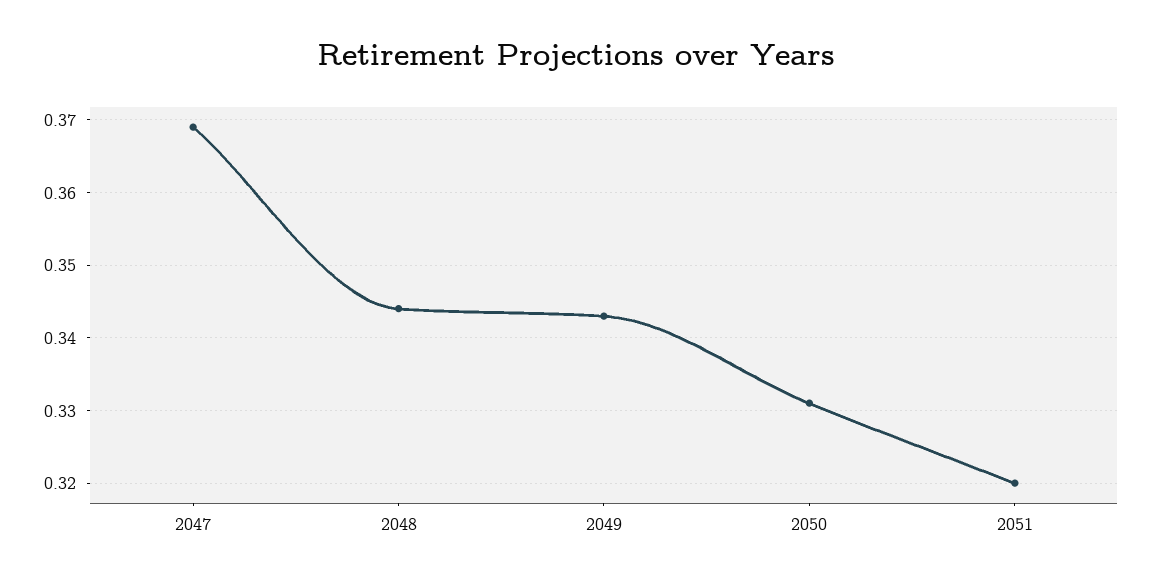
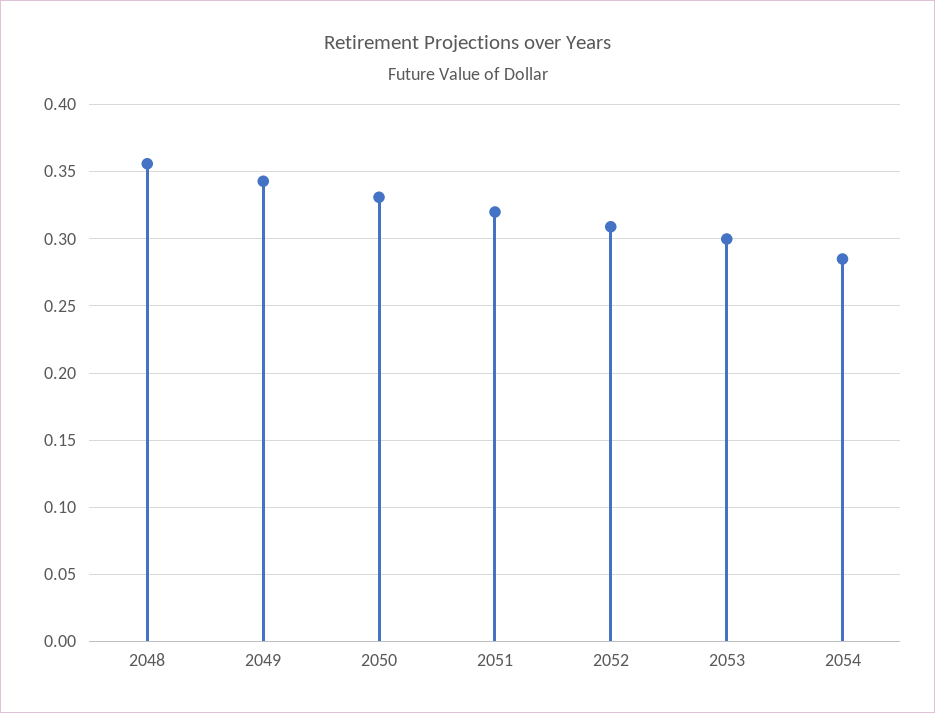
2047: 0.369 -> none
2048: 0.344 -> 0.355
2052: none -> 0.31
2053: none -> 0.3
2054: none -> 0.285

